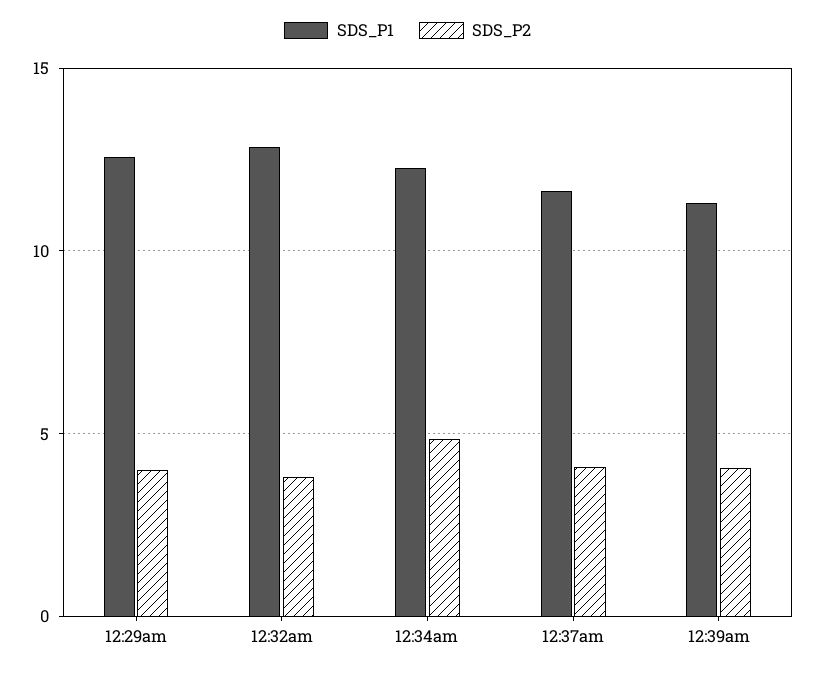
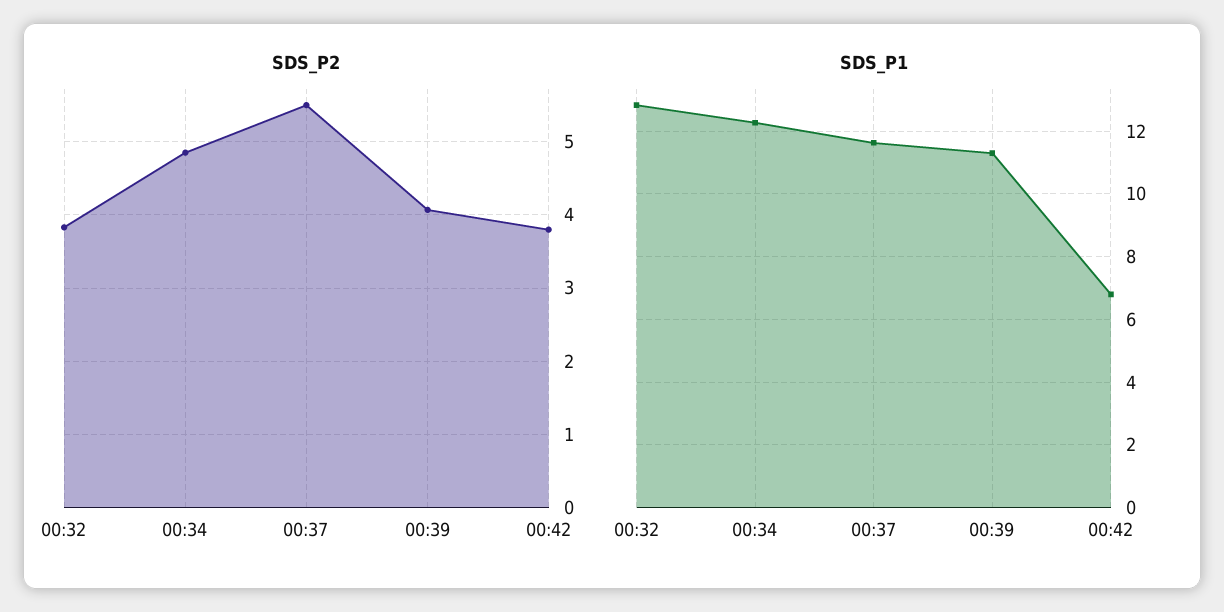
SDS_P1, 12:29am: 12.5 -> none
SDS_P2, 12:29am: 4 -> none
SDS_P2, 12:37am: 4 -> 5.5
SDS_P2, 00:42: none -> 3.8
SDS_P1, 00:42: none -> 6.8

